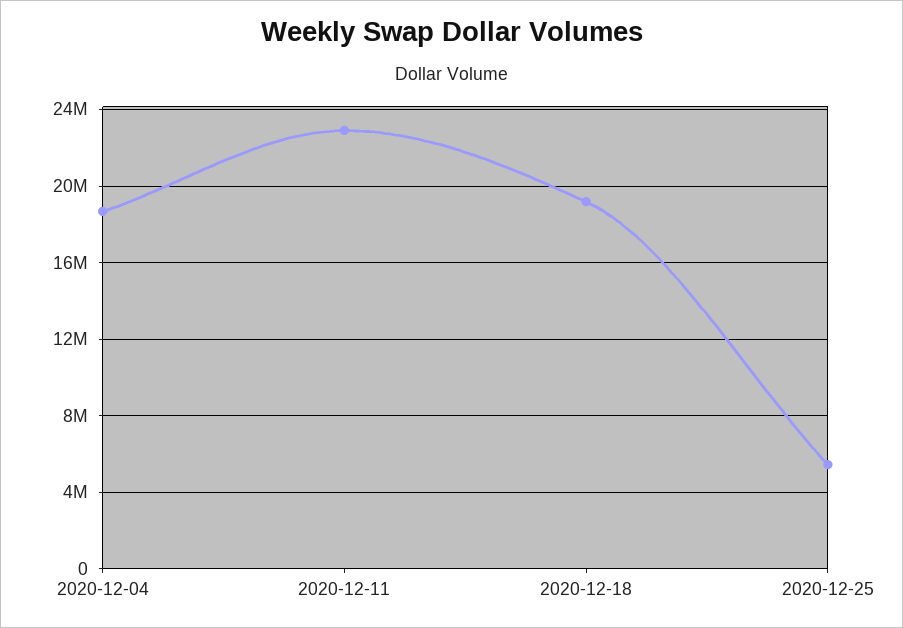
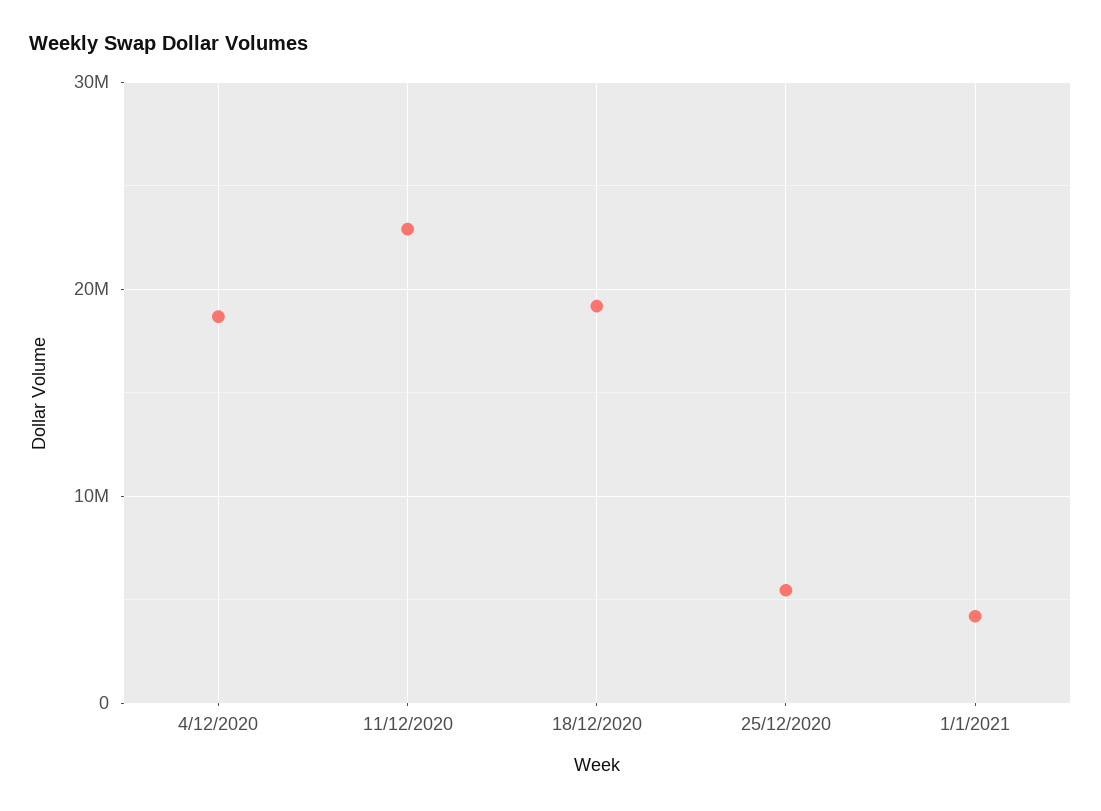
1/1/2021: none -> 4000000

